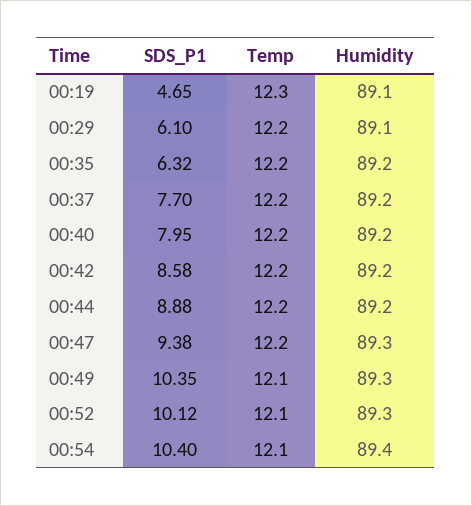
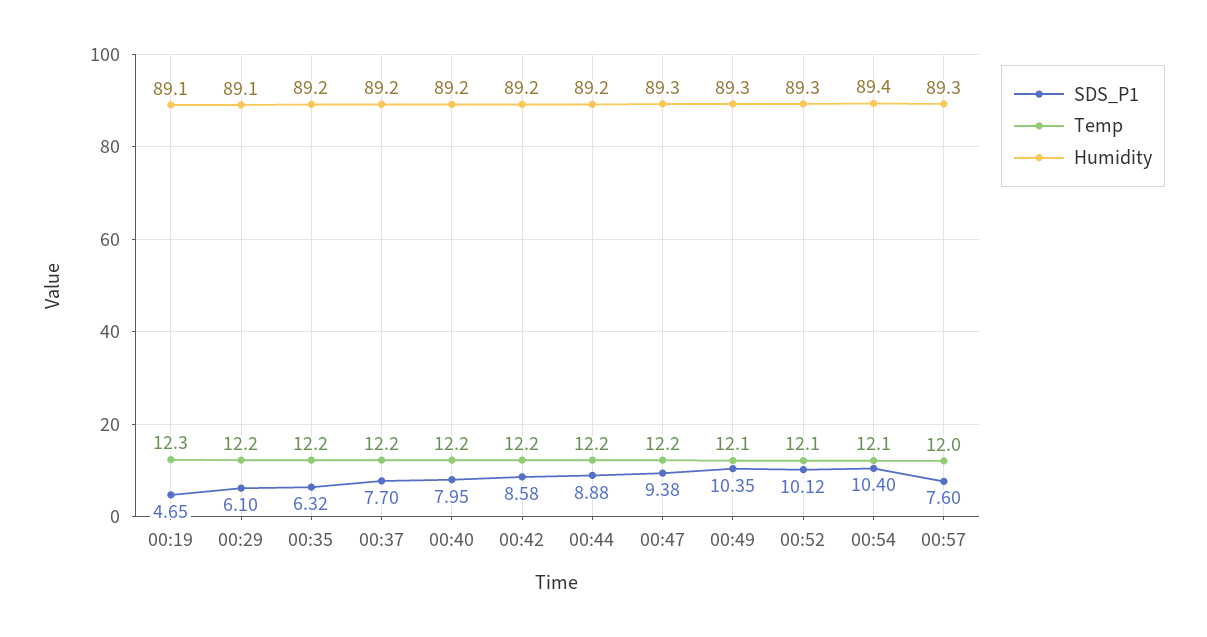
SDS_P1, 00:57: none -> 7.6
Temp, 00:57: none -> 12
Humidity, 00:57: none -> 89.3

